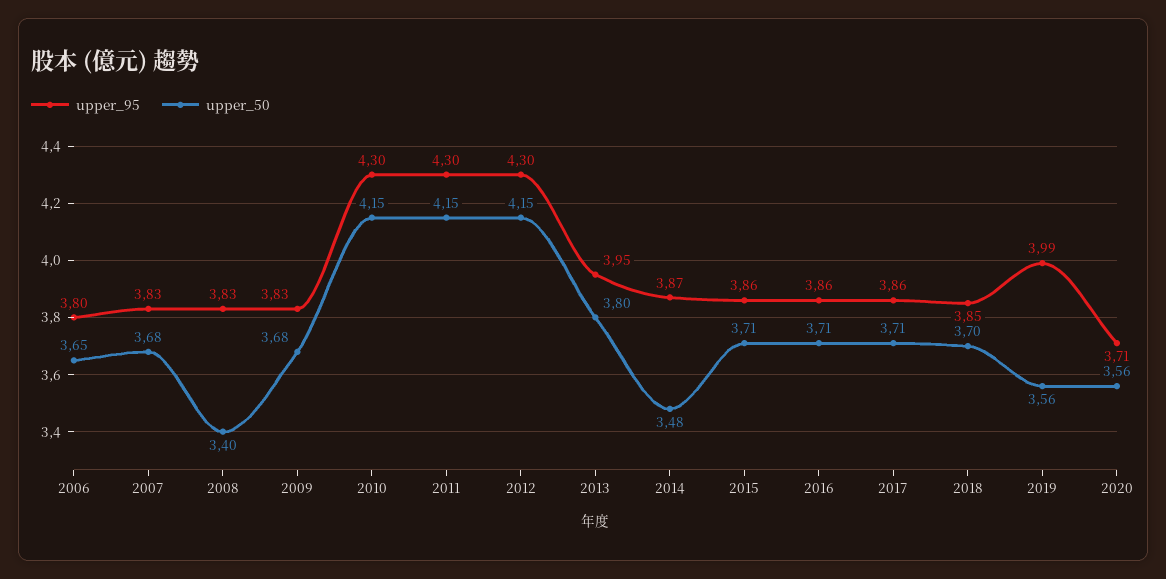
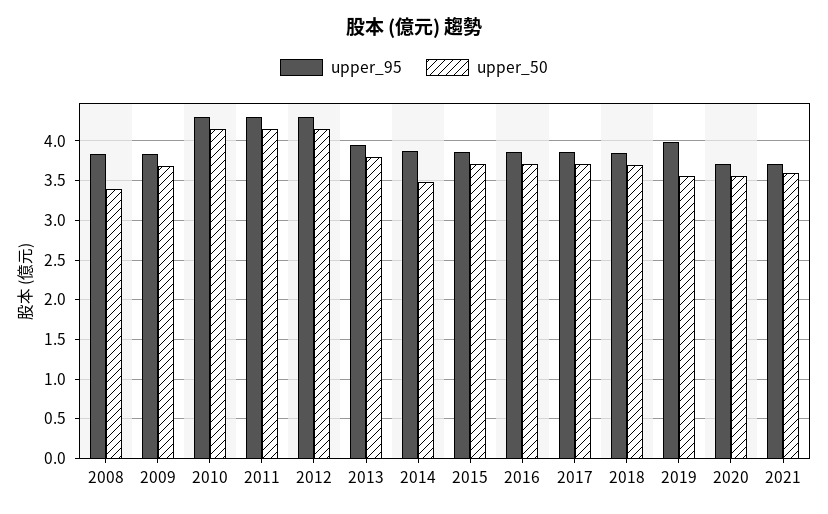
upper_95, 2006: 3.8 -> none
upper_50, 2006: 3.65 -> none
upper_95, 2007: 3.83 -> none
upper_50, 2007: 3.68 -> none
upper_95, 2021: none -> 3.7
upper_50, 2021: none -> 3.6

